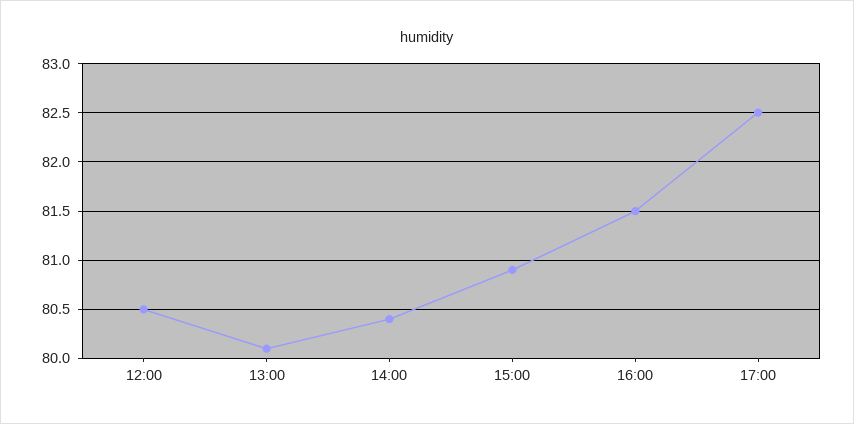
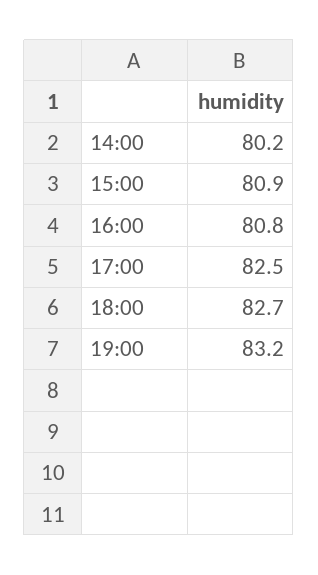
12:00: 80.5 -> none
13:00: 80.1 -> none
14:00: 80.4 -> 80.2
16:00: 81.5 -> 80.8
18:00: none -> 82.7
19:00: none -> 83.2

